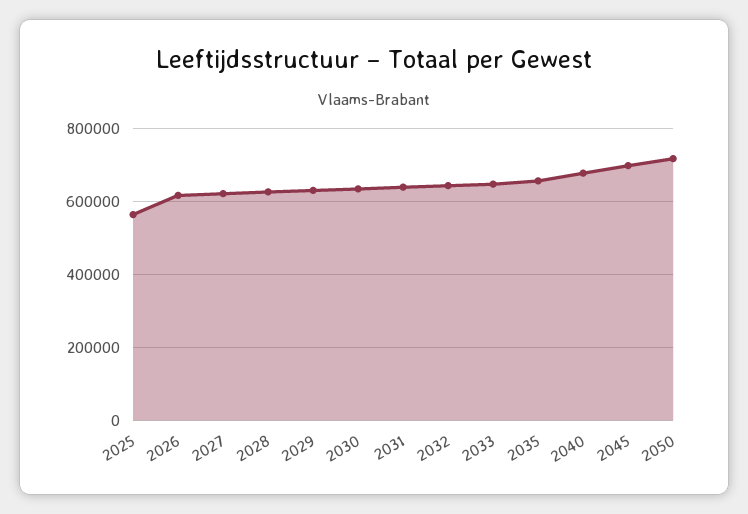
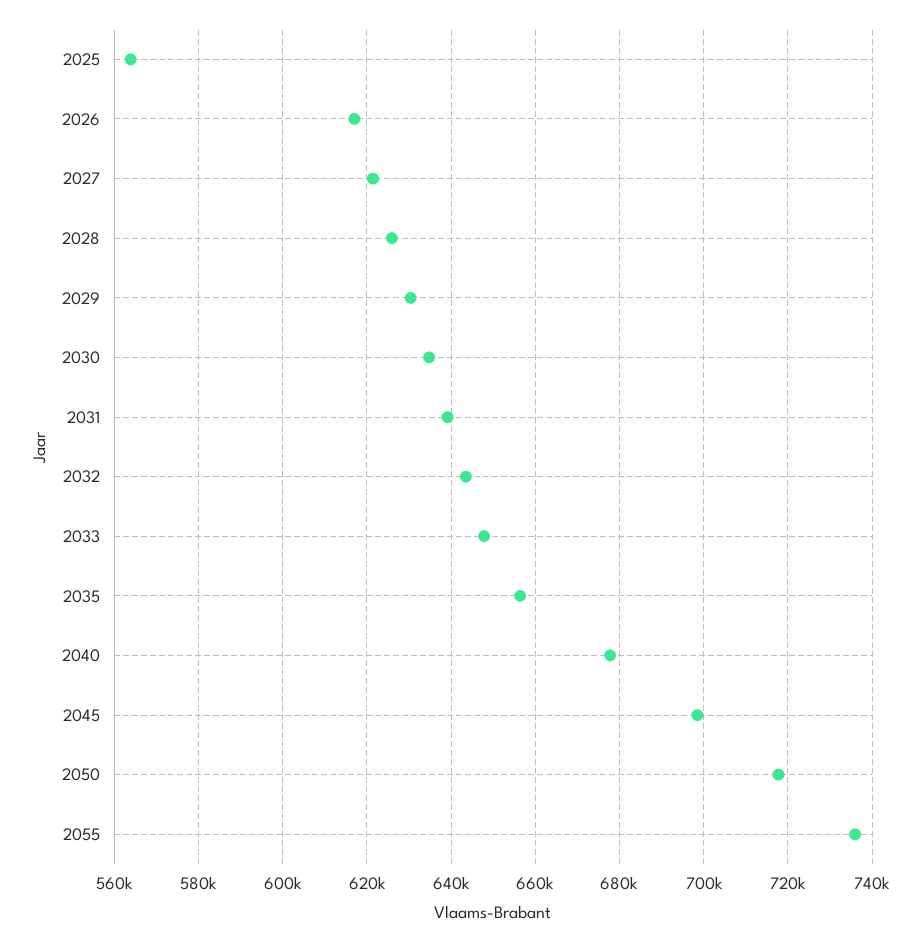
2055: none -> 736000

